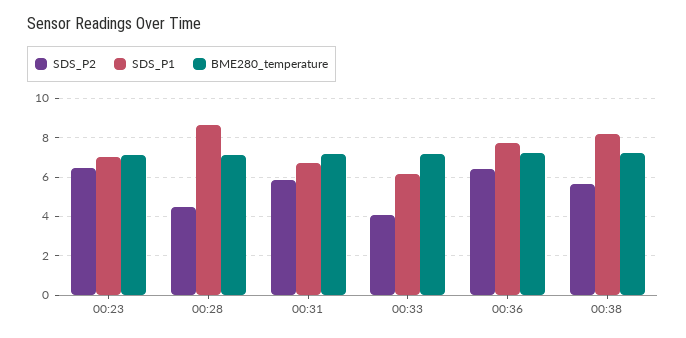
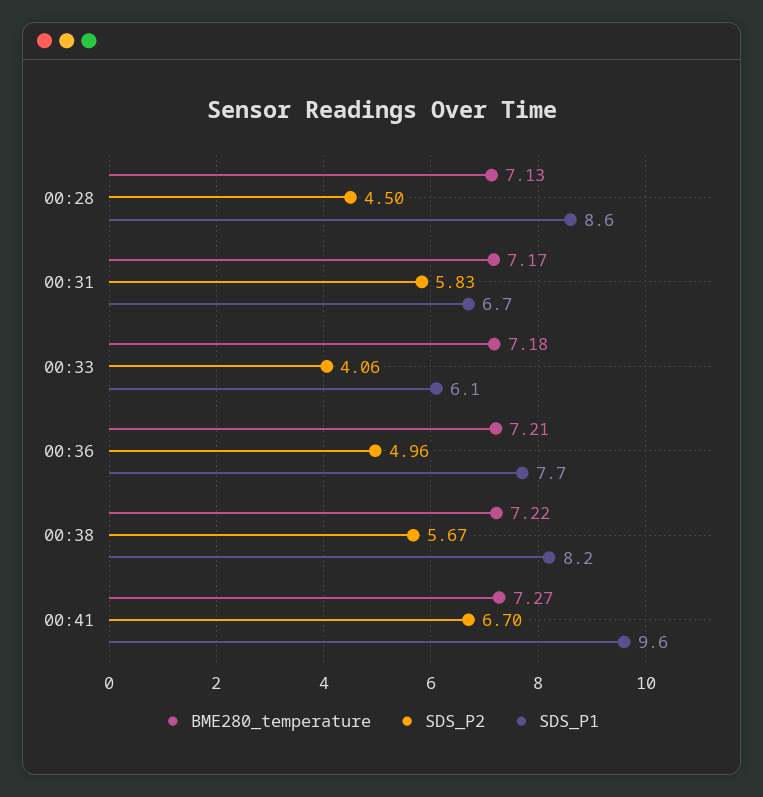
SDS_P2, 00:23: 6.5 -> none
SDS_P1, 00:23: 7 -> none
BME280_temperature, 00:23: 7 -> none
SDS_P2, 00:36: 6.5 -> 4.96
BME280_temperature, 00:41: none -> 7.27
SDS_P2, 00:41: none -> 6.7
SDS_P1, 00:41: none -> 9.6

